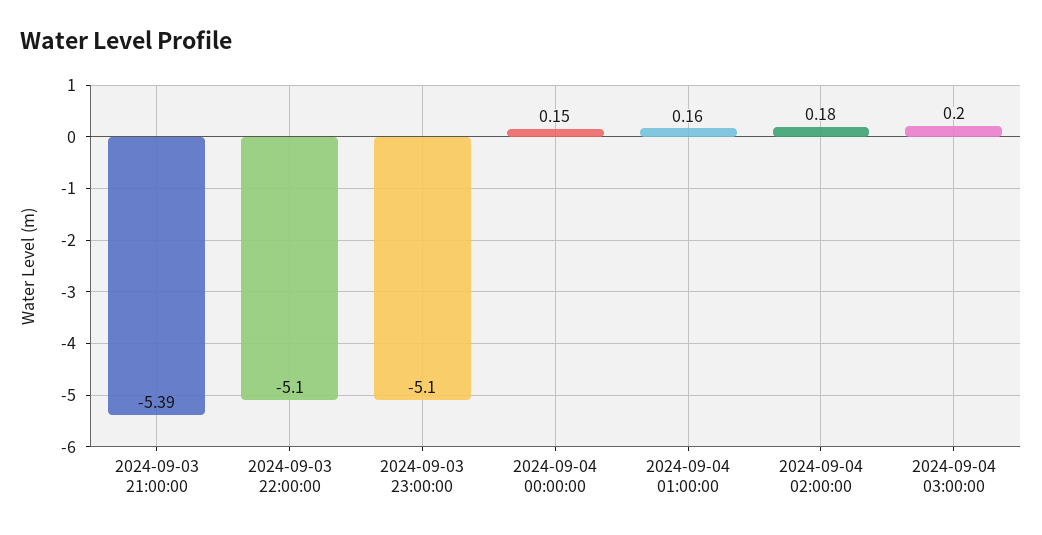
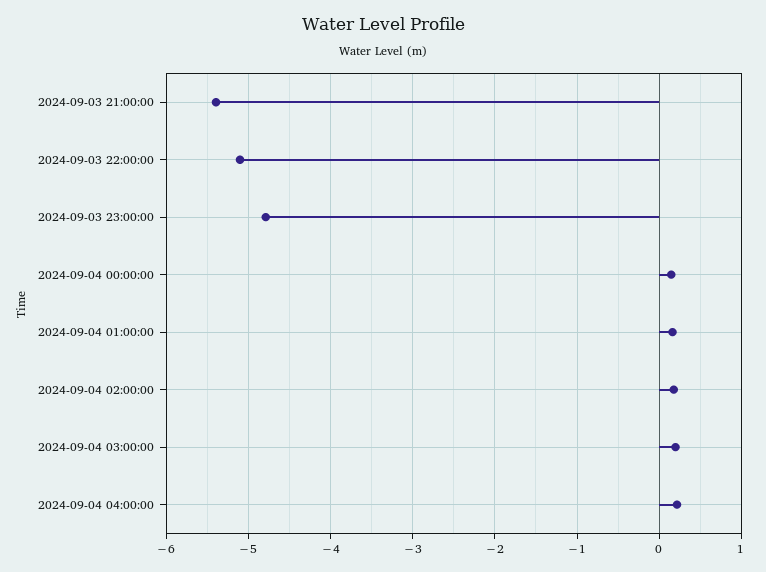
2024-09-03 23:00:00: -5.1 -> -4.8
2024-09-04 04:00:00: none -> 0.2

